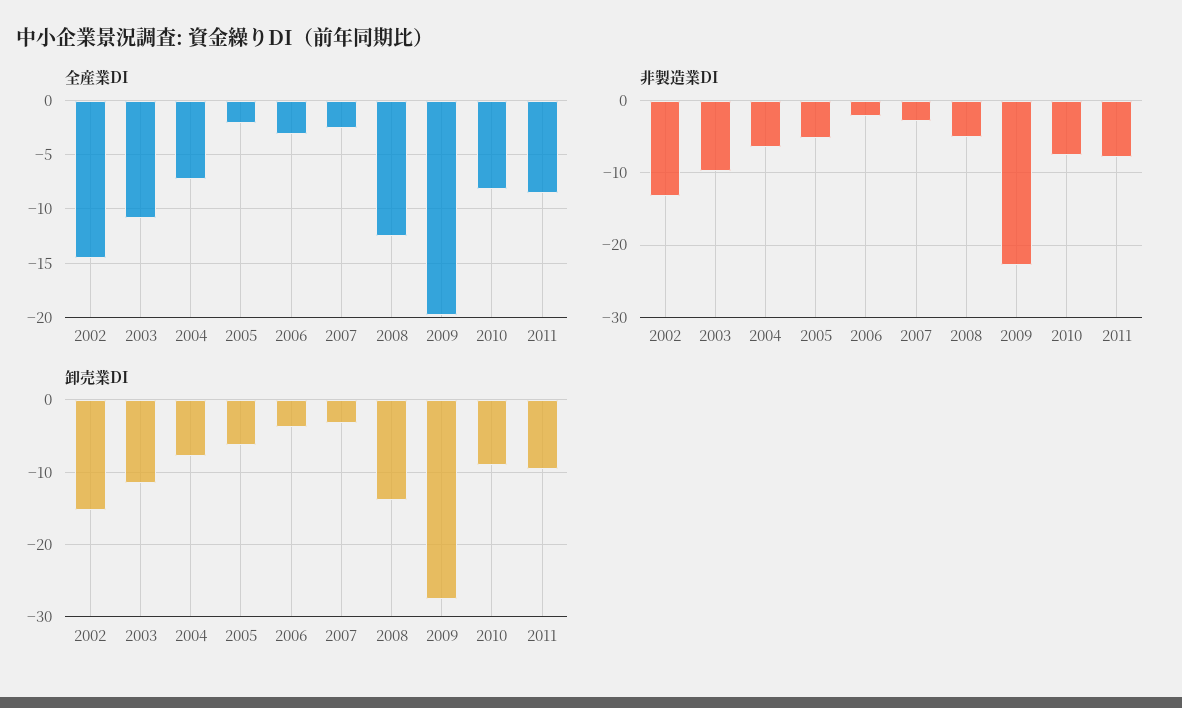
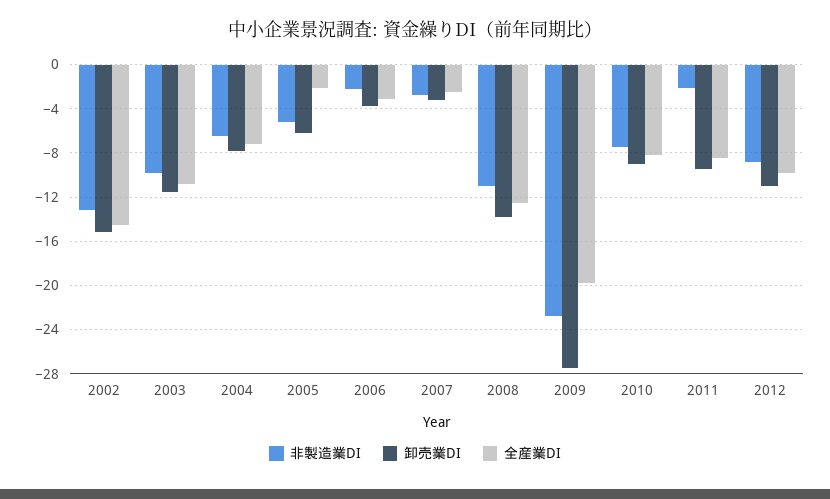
非製造業DI, 2008: -5 -> -11
非製造業DI, 2011: -8 -> -2
非製造業DI, 2012: none -> -9
卸売業DI, 2012: none -> -11
全産業DI, 2012: none -> -10

